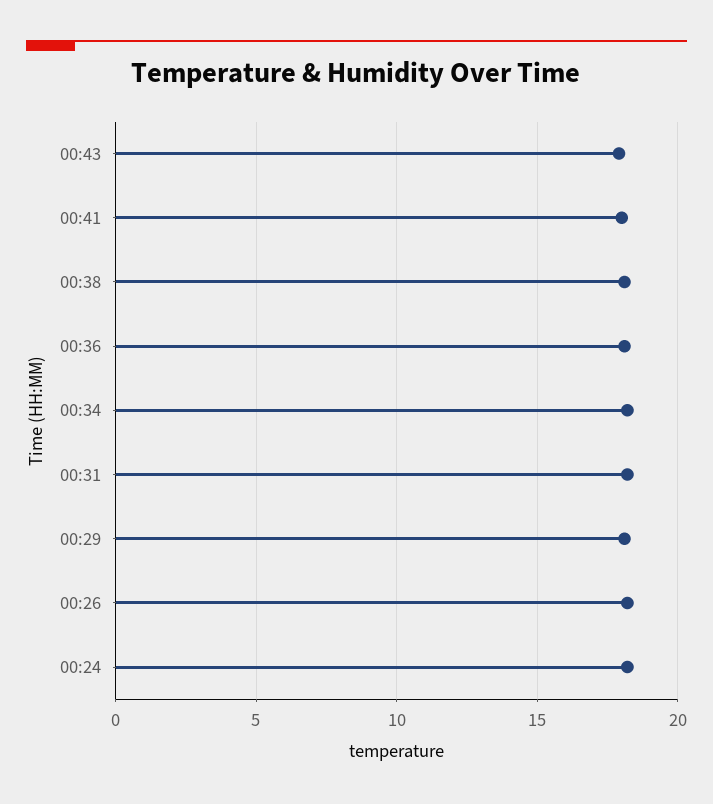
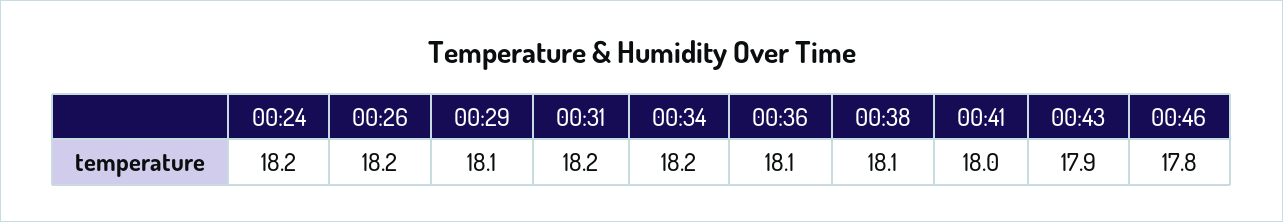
00:46: none -> 17.8

